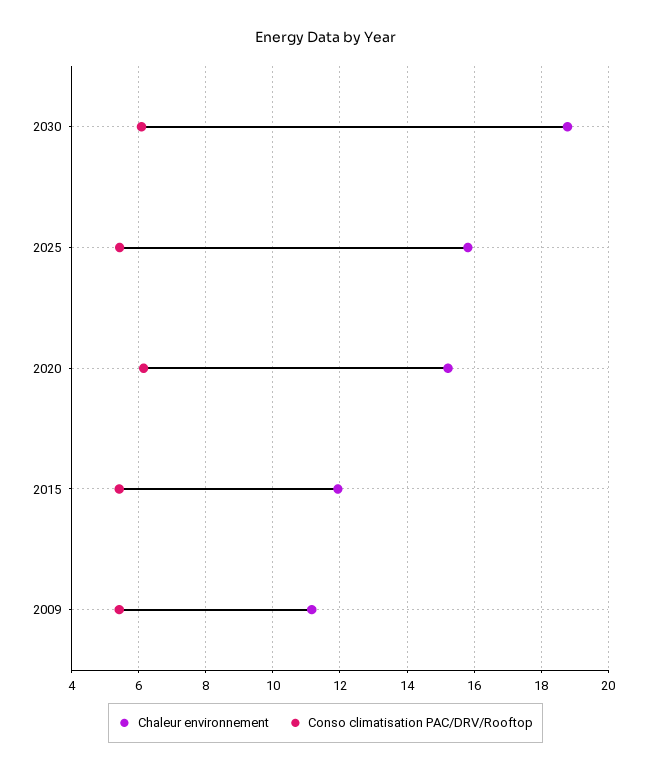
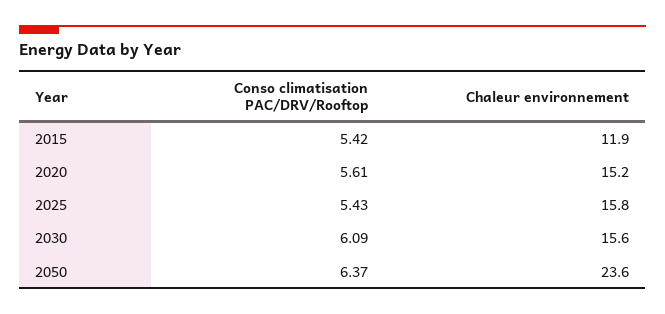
Chaleur environnement, 2030: 18.8 -> 15.6
Conso climatisation PAC/DRV/Rooftop, 2020: 6.2 -> 5.61
Chaleur environnement, 2009: 11.2 -> none
Conso climatisation PAC/DRV/Rooftop, 2009: 5.4 -> none
Conso climatisation PAC/DRV/Rooftop, 2050: none -> 6.37
Chaleur environnement, 2050: none -> 23.6

